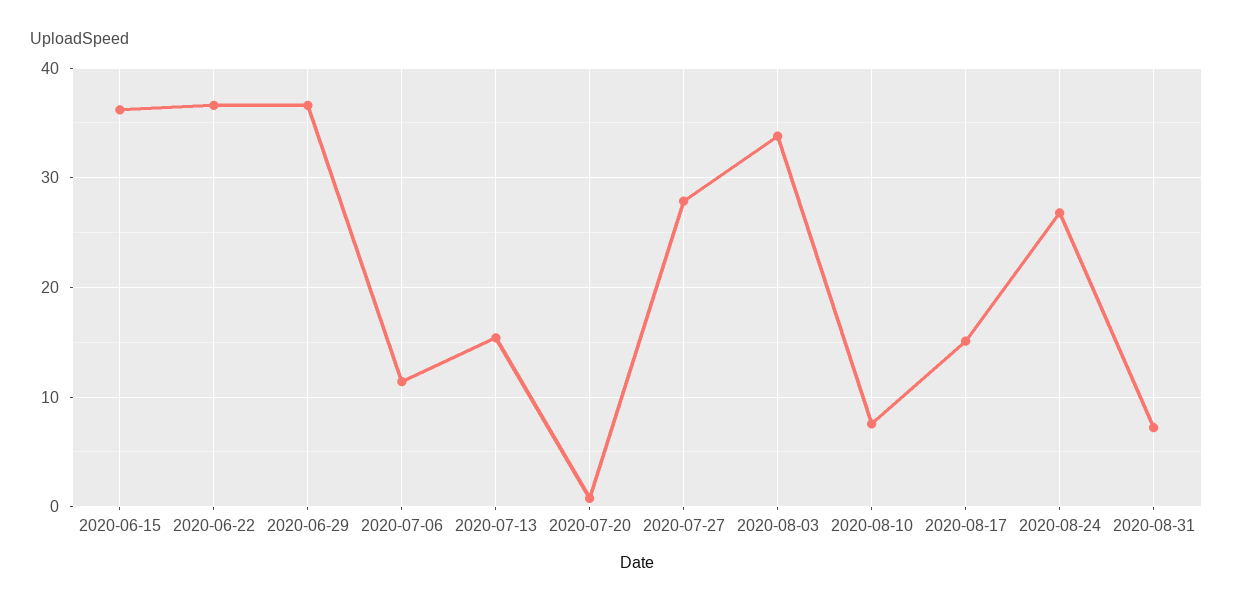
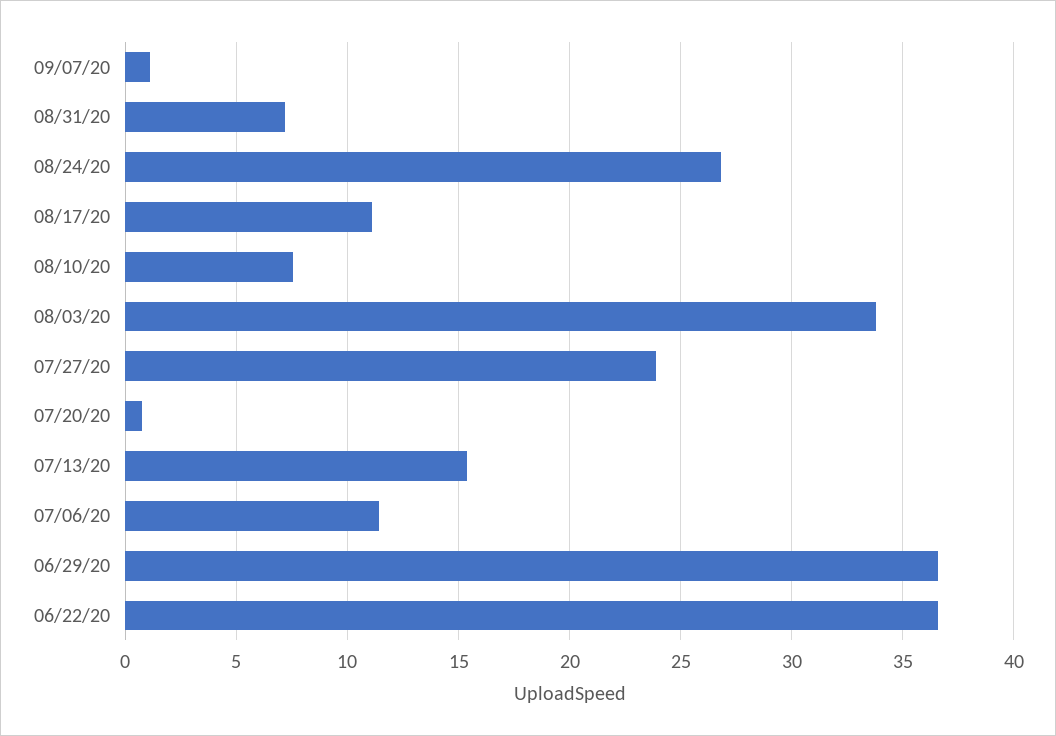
2020-06-15: 36 -> none
2020-07-27: 28 -> 24
2020-08-17: 15 -> 11
09/07/20: none -> 1

